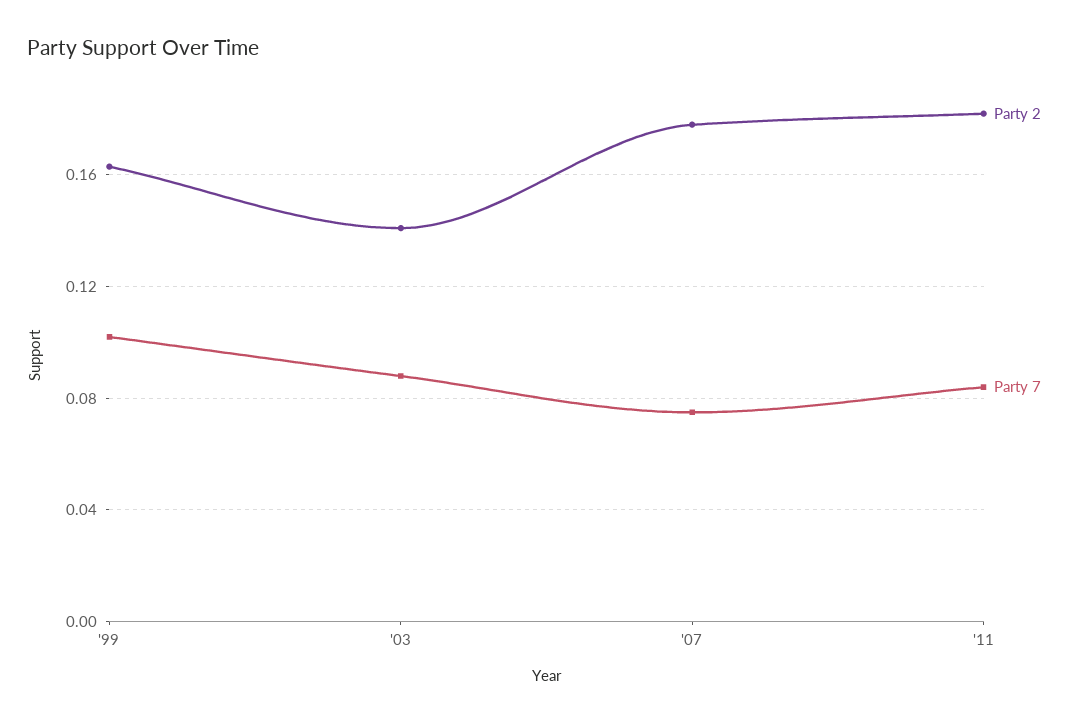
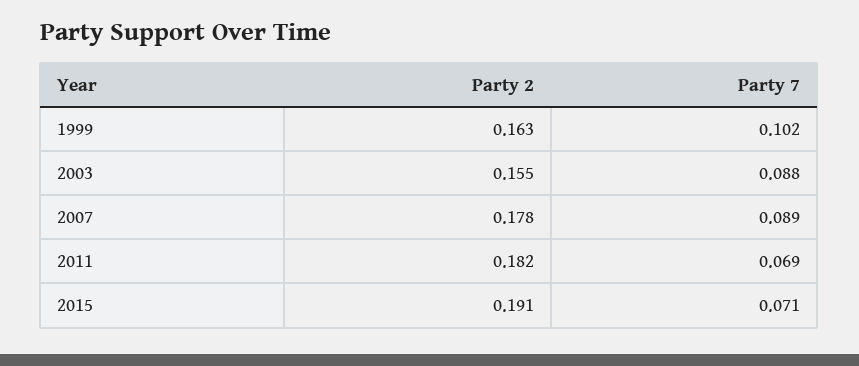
Party 2, '03: 0.14 -> 0.155
Party 7, '07: 0.075 -> 0.089
Party 7, '11: 0.085 -> 0.069
Party 2, 2015: none -> 0.191
Party 7, 2015: none -> 0.071

